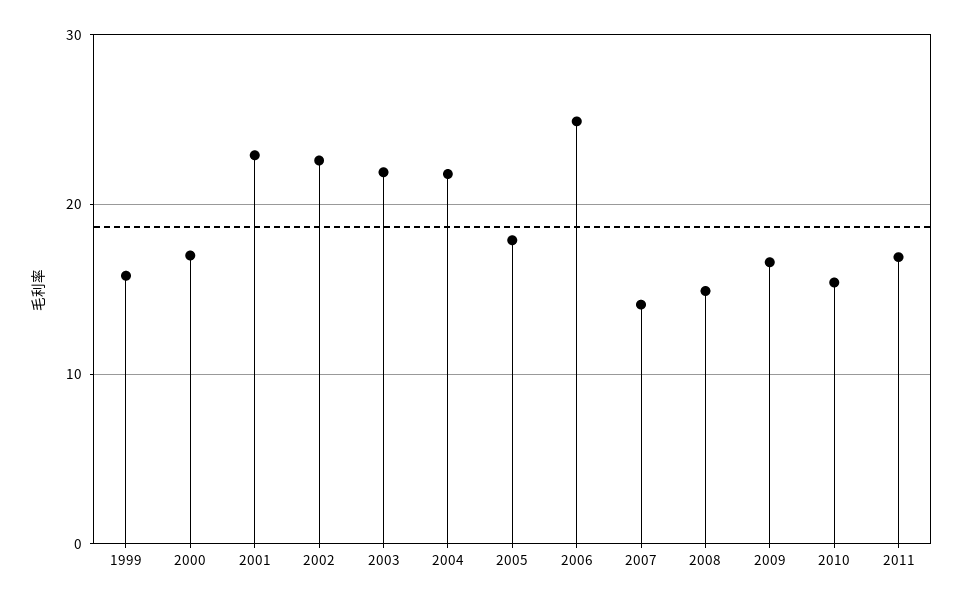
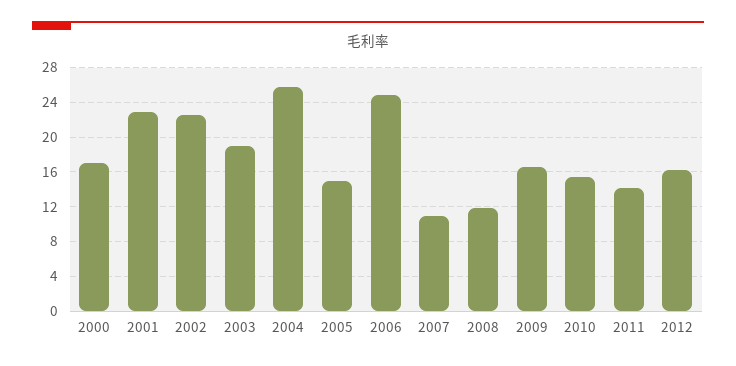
1999: 16 -> none
2003: 22 -> 19
2004: 22 -> 26
2005: 18 -> 15
2007: 14 -> 11
2008: 15 -> 12
2011: 17 -> 14
2012: none -> 16

